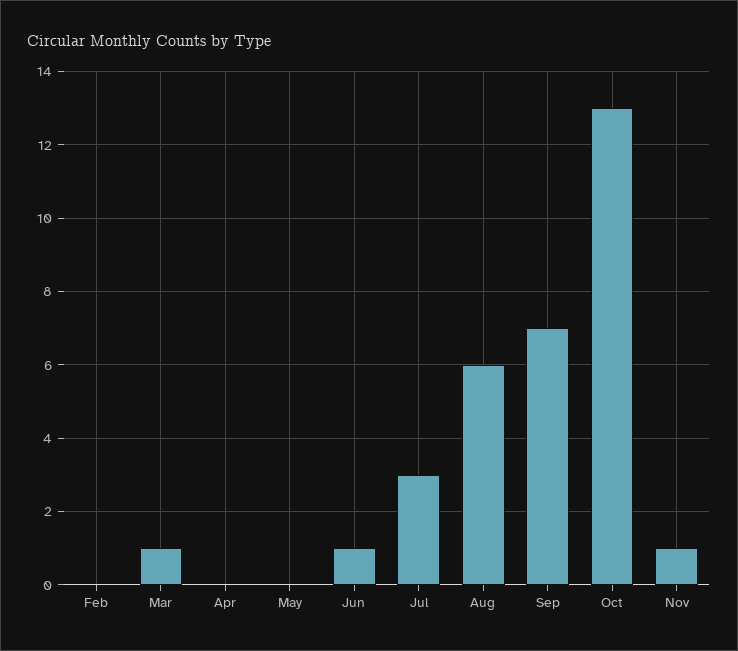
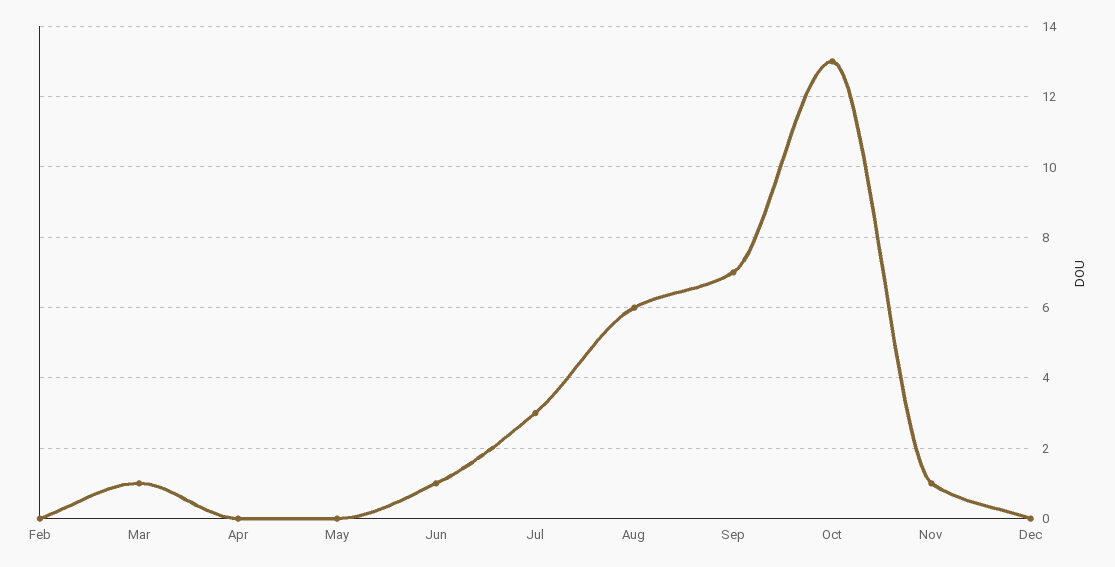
Dec: none -> 0

